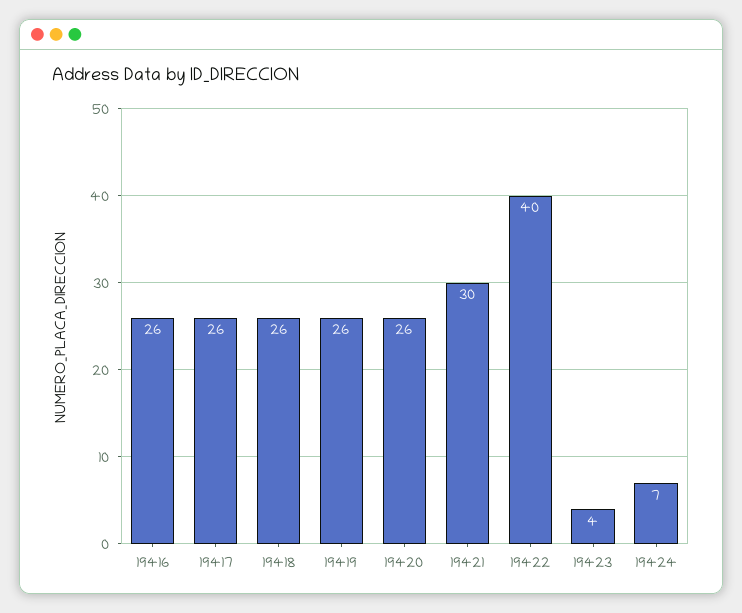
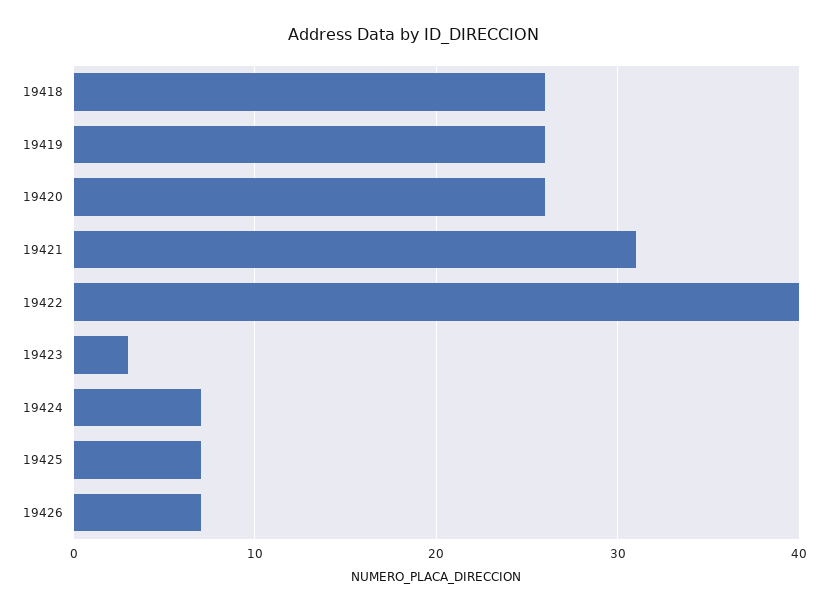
19416: 26 -> none
19417: 26 -> none
19421: 30 -> 31
19423: 4 -> 3
19425: none -> 7
19426: none -> 7

